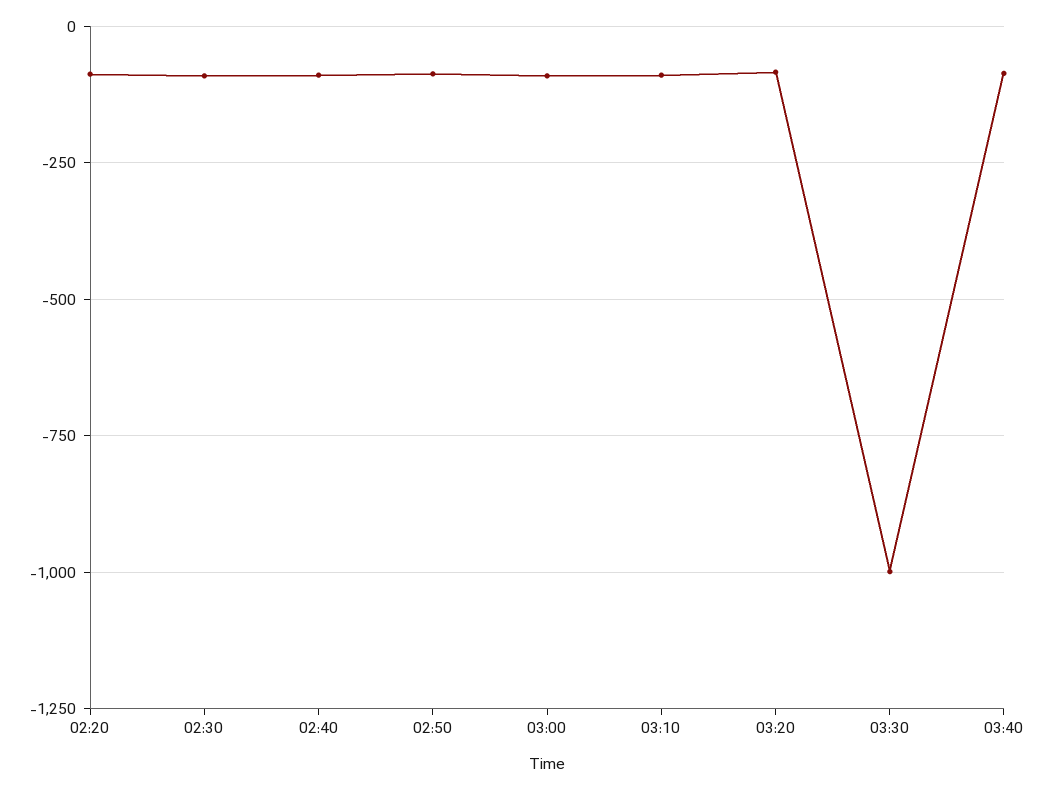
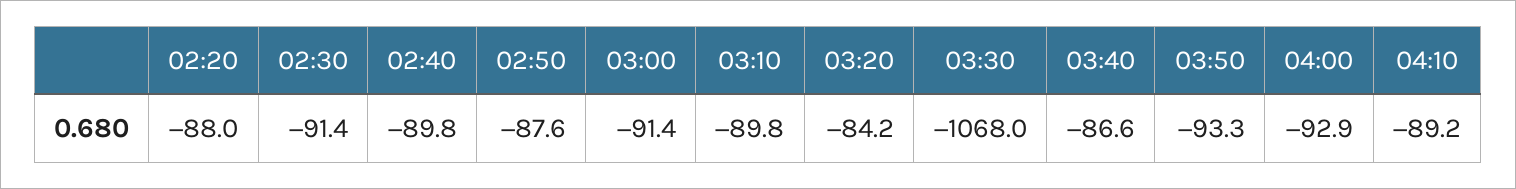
03:30: -1000 -> -1068
03:50: none -> -93.3
04:00: none -> -92.9
04:10: none -> -89.2

